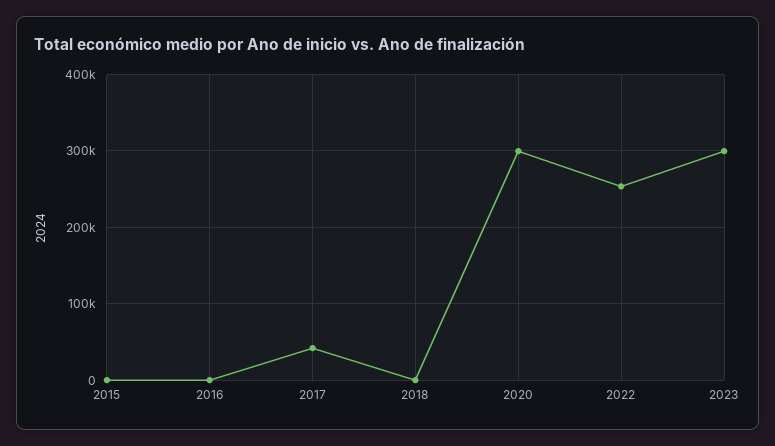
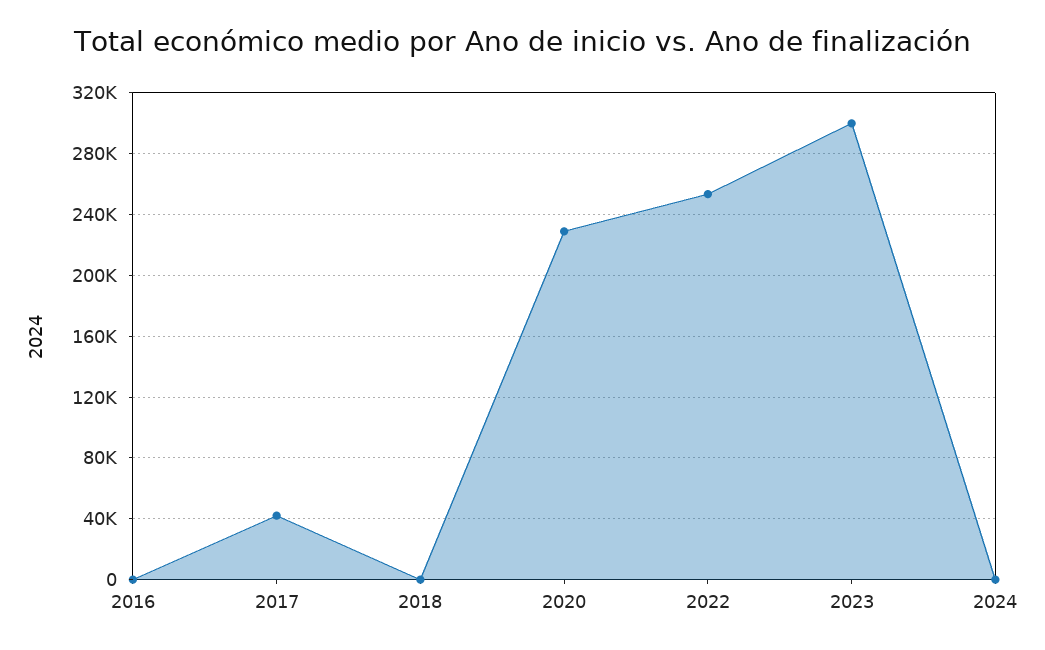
2015: 0 -> none
2020: 300000 -> 230000
2024: none -> 0

